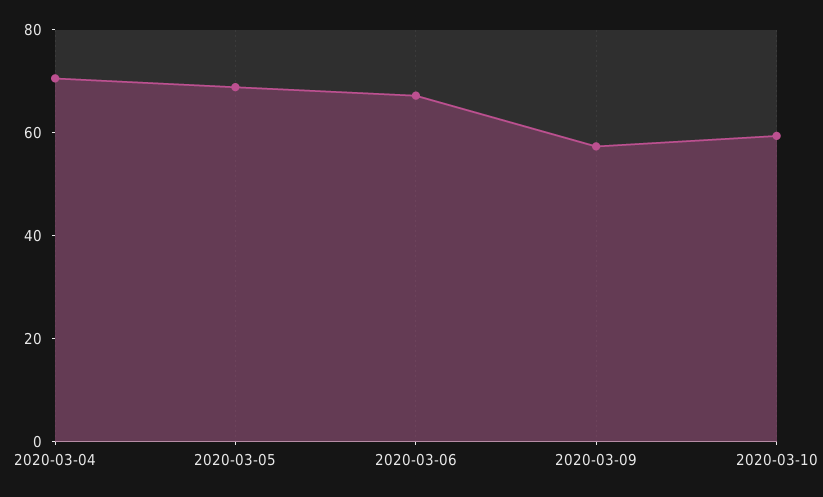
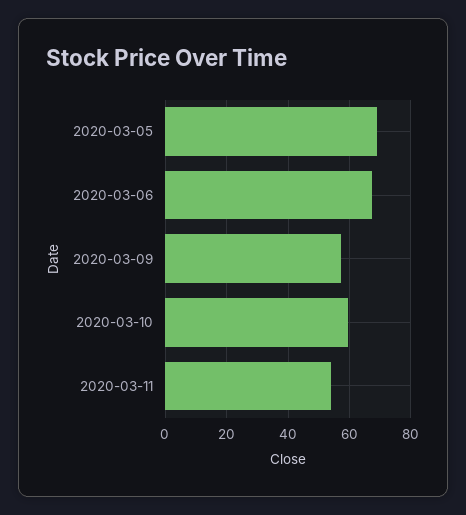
2020-03-04: 70 -> none
2020-03-11: none -> 54

